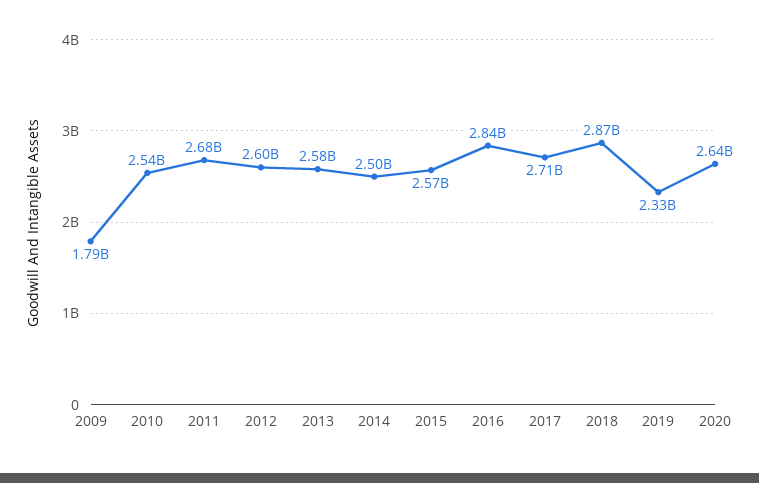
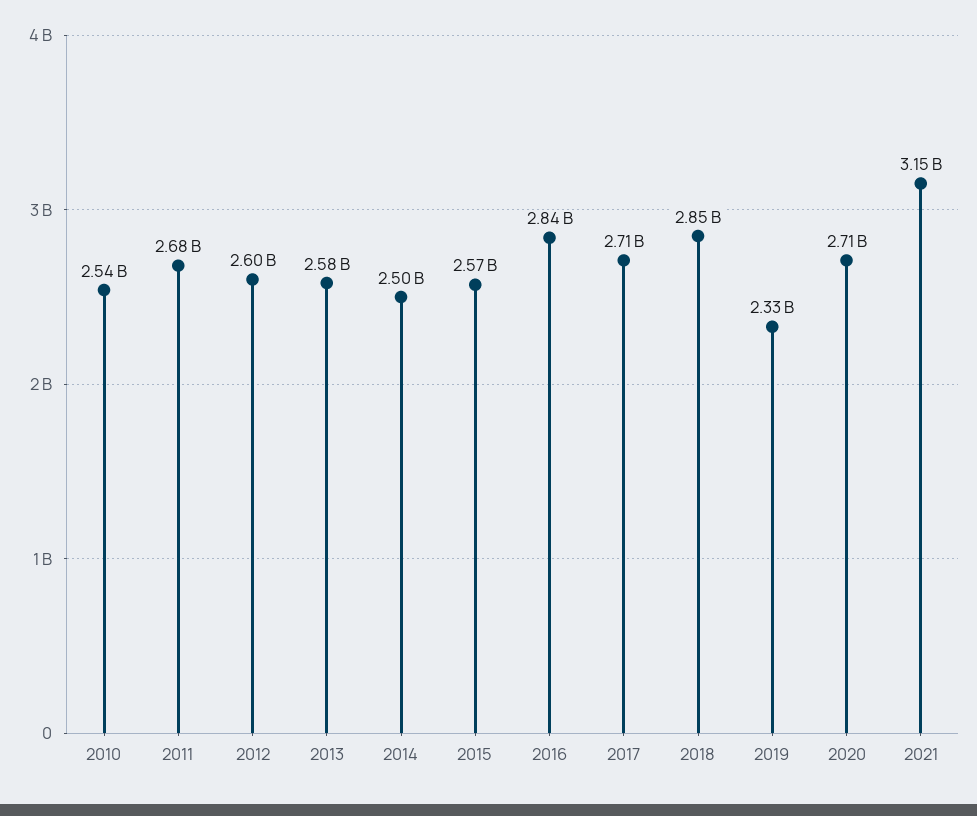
2009: 1790000000 -> none
2018: 2870000000 -> 2850000000
2020: 2640000000 -> 2710000000
2021: none -> 3150000000

